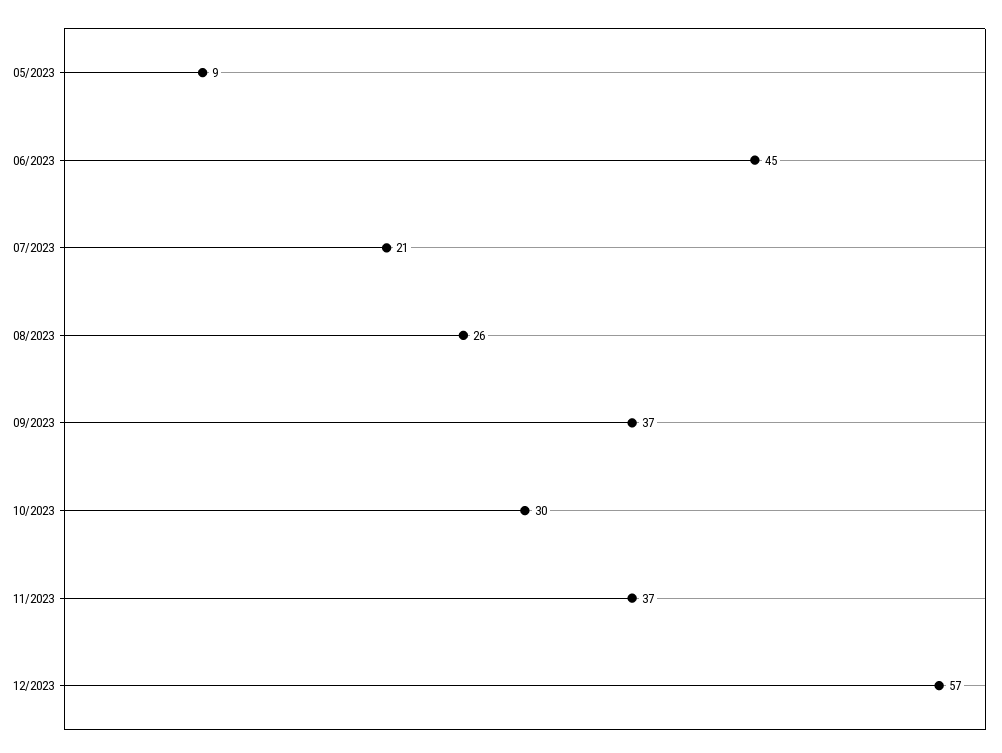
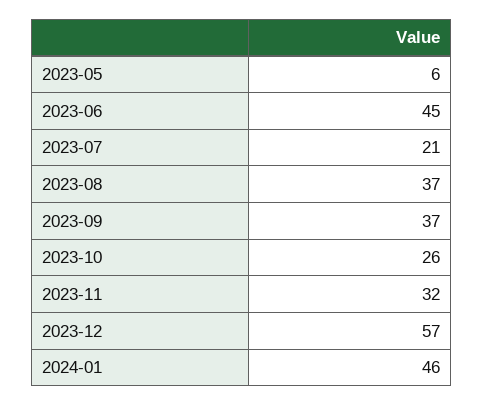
05/2023: 9 -> 6
08/2023: 26 -> 37
10/2023: 30 -> 26
11/2023: 37 -> 32
2024-01: none -> 46

